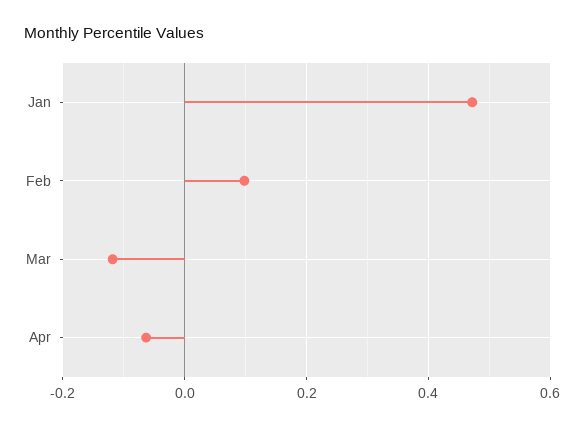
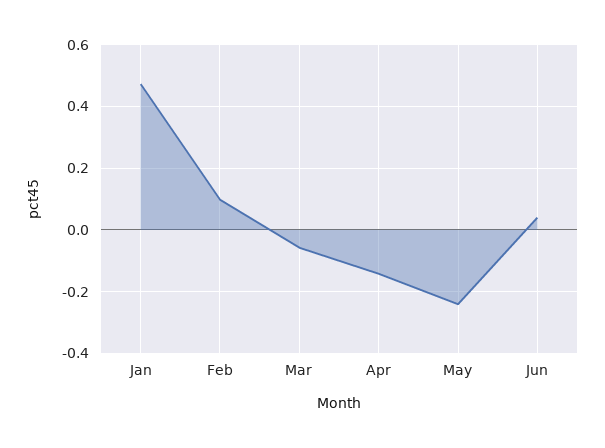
Mar: -0.12 -> -0.06
Apr: -0.06 -> -0.14
May: none -> -0.24
Jun: none -> 0.04

